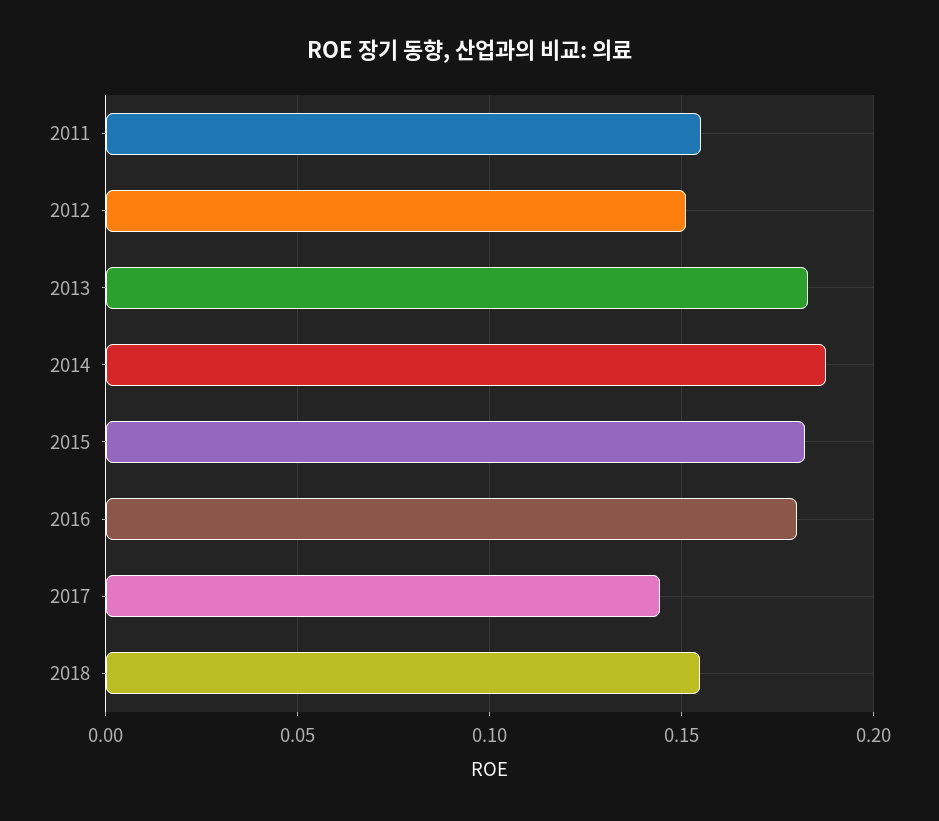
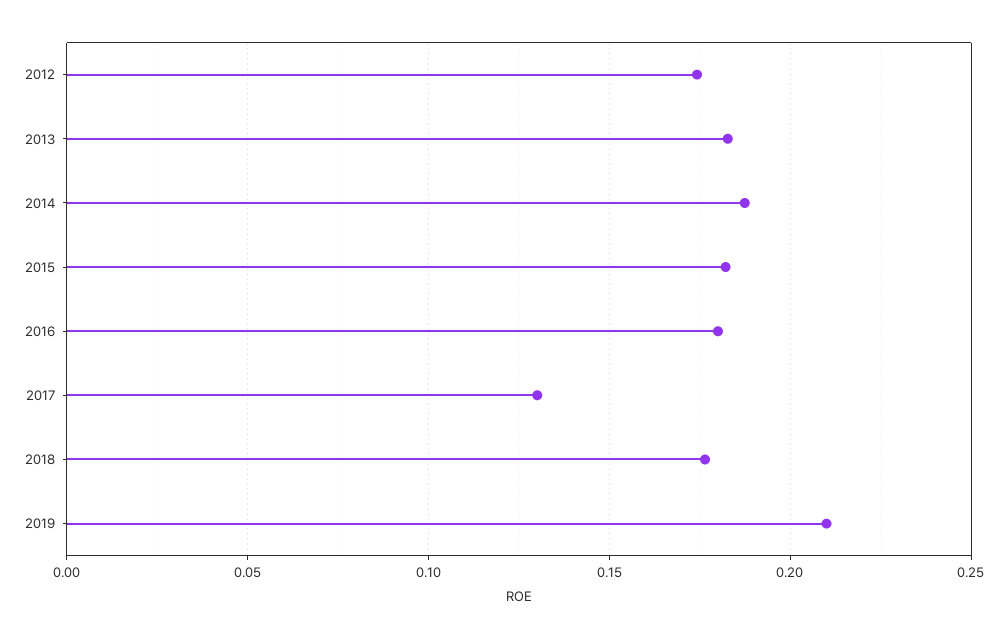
2011: 0.155 -> none
2012: 0.15 -> 0.175
2017: 0.145 -> 0.13
2018: 0.155 -> 0.175
2019: none -> 0.21

